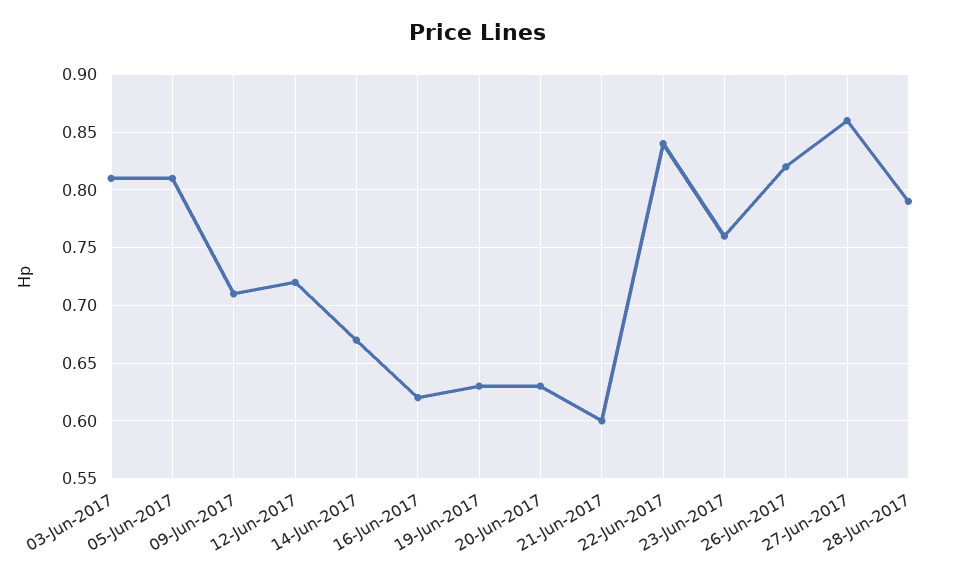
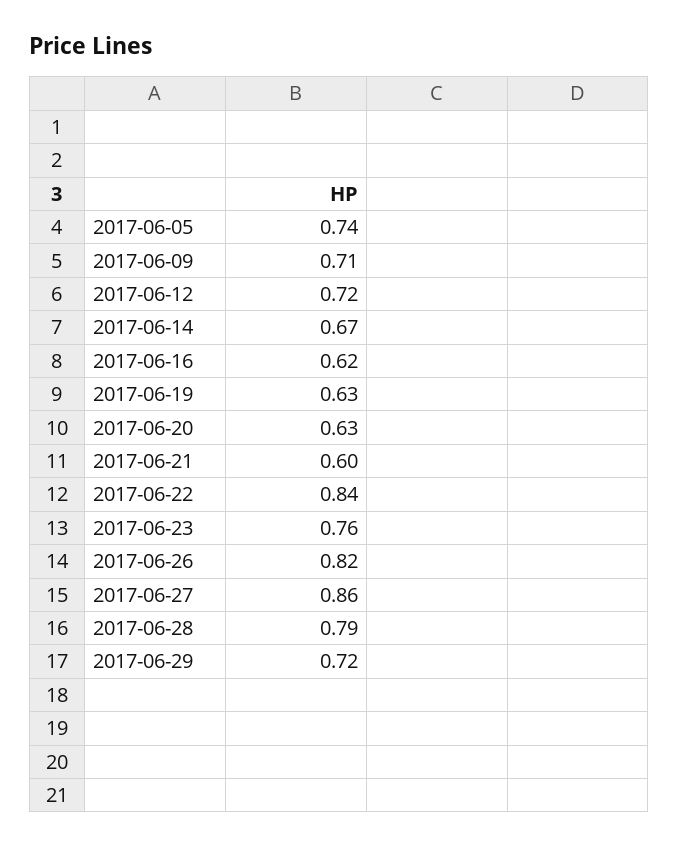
03-Jun-2017: 0.81 -> none
05-Jun-2017: 0.81 -> 0.74
2017-06-29: none -> 0.72

